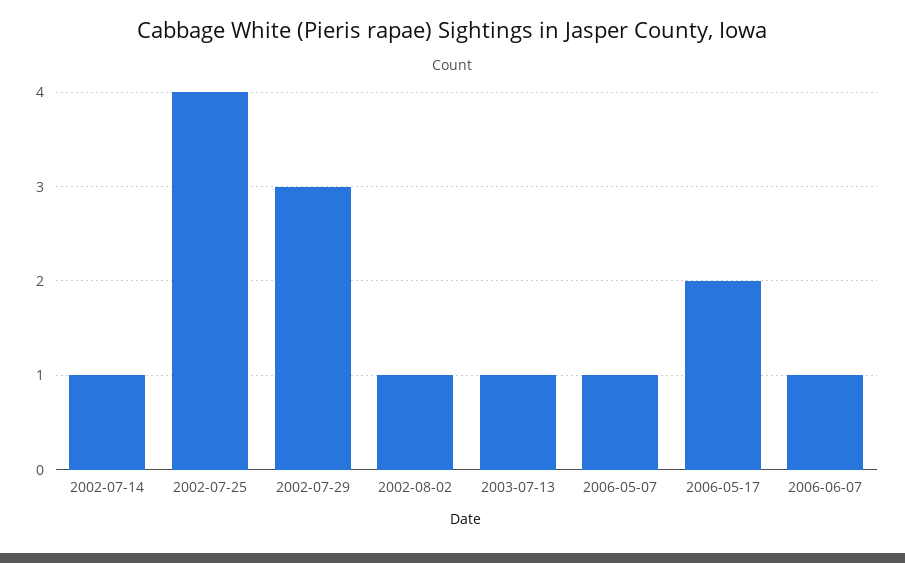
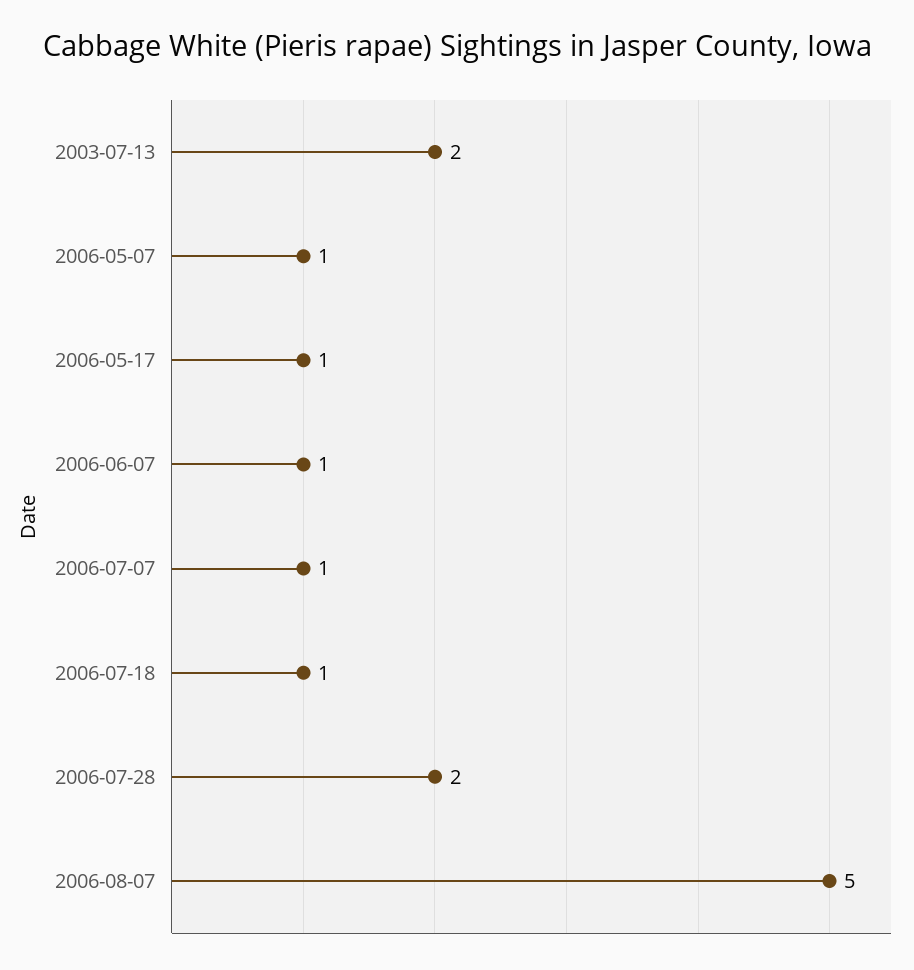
2002-07-14: 1 -> none
2002-07-25: 4 -> none
2002-07-29: 3 -> none
2002-08-02: 1 -> none
2003-07-13: 1 -> 2
2006-05-17: 2 -> 1
2006-07-07: none -> 1
2006-07-18: none -> 1
2006-07-28: none -> 2
2006-08-07: none -> 5

